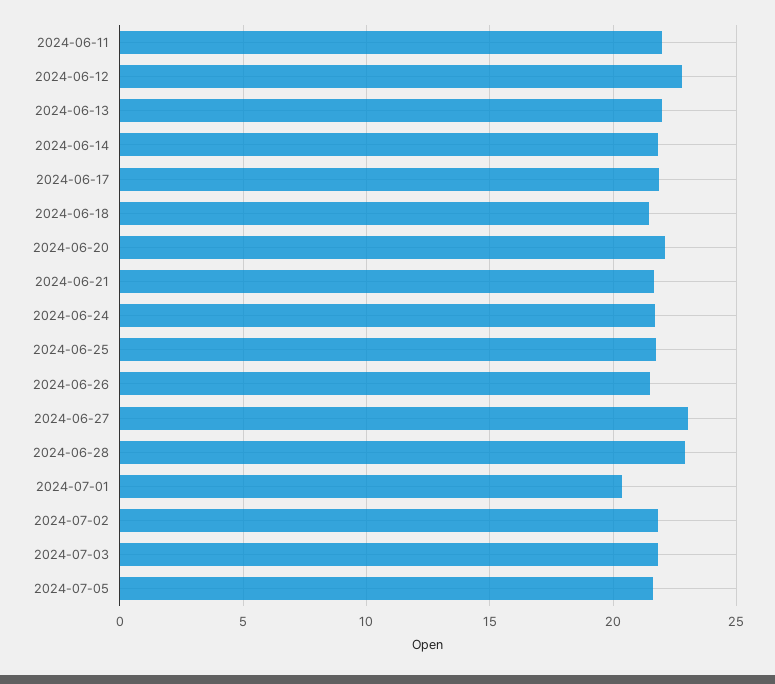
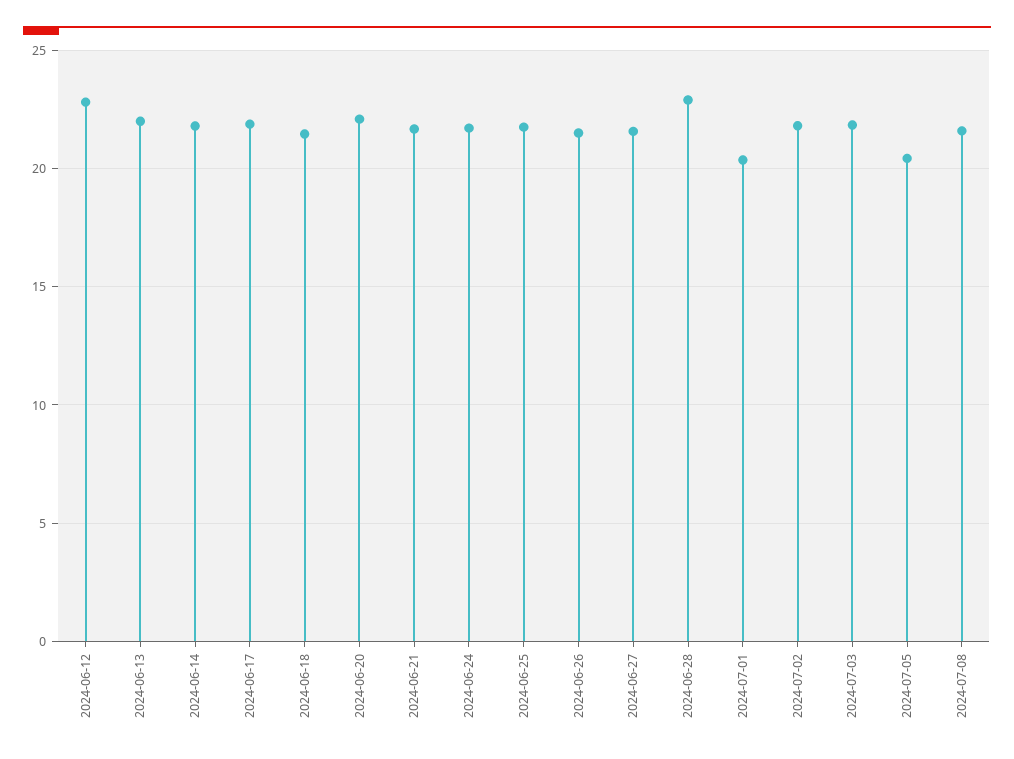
2024-06-11: 22 -> none
2024-06-27: 23 -> 21.5
2024-07-05: 21.5 -> 20.5
2024-07-08: none -> 21.5

